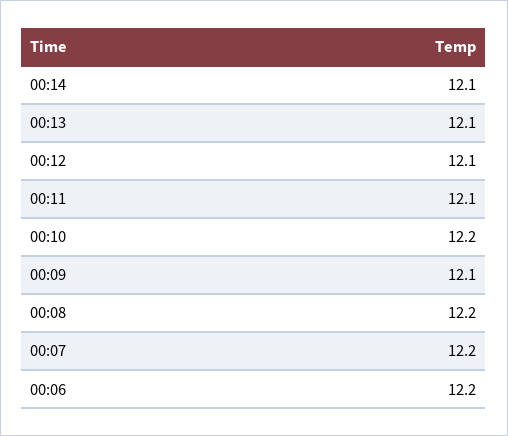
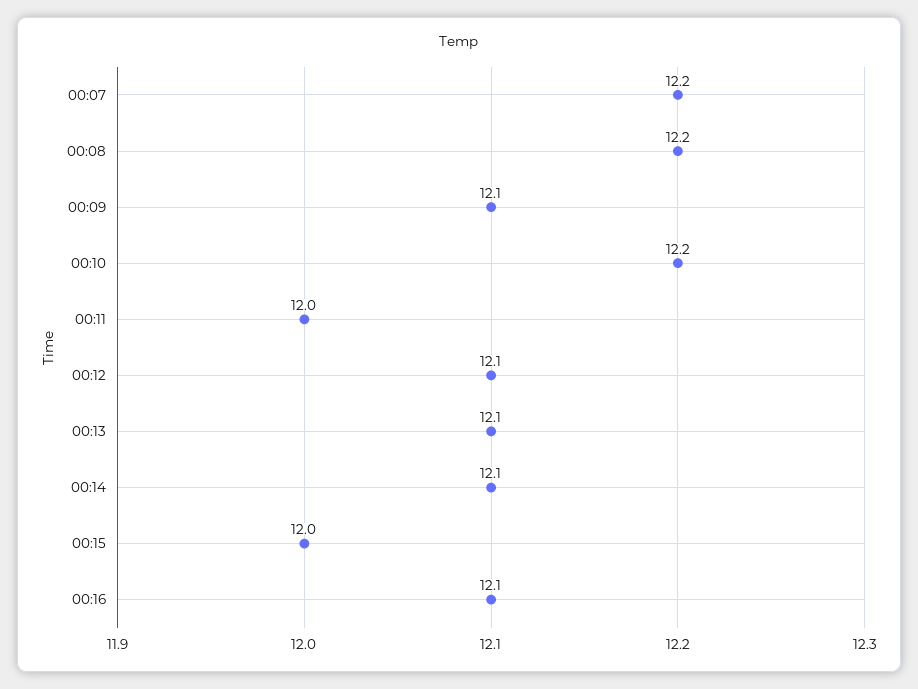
00:11: 12.1 -> 12
00:06: 12.2 -> none
00:15: none -> 12
00:16: none -> 12.1

